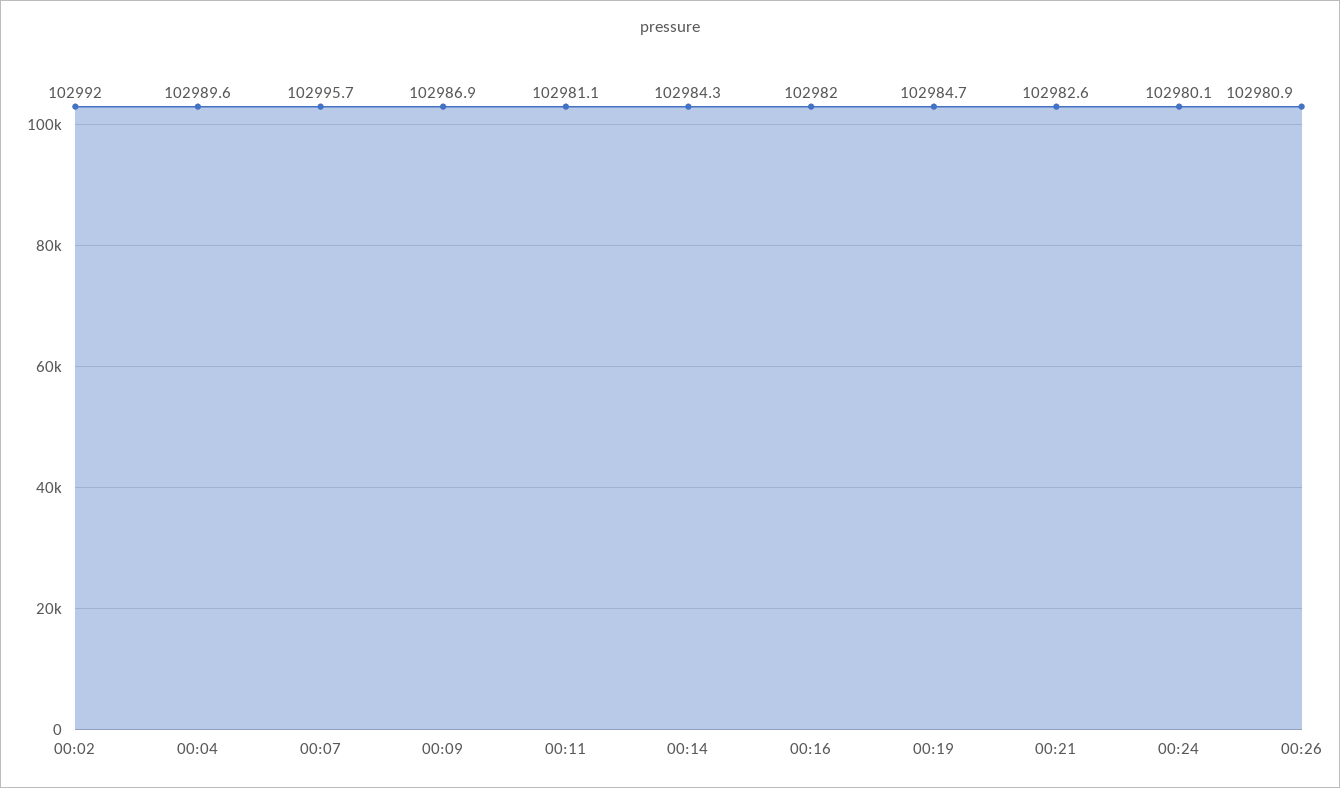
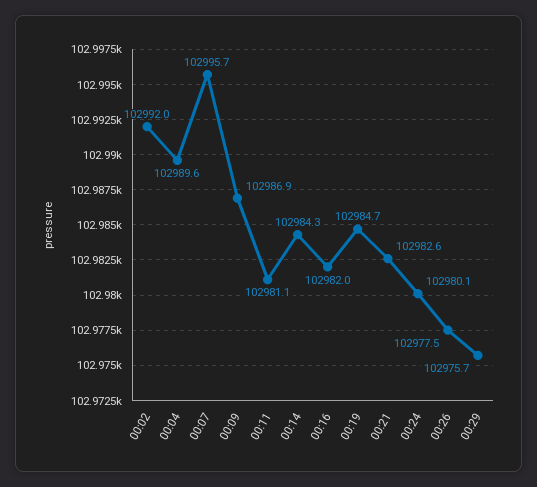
00:26: 102980.9 -> 102977.5
00:29: none -> 102975.7

